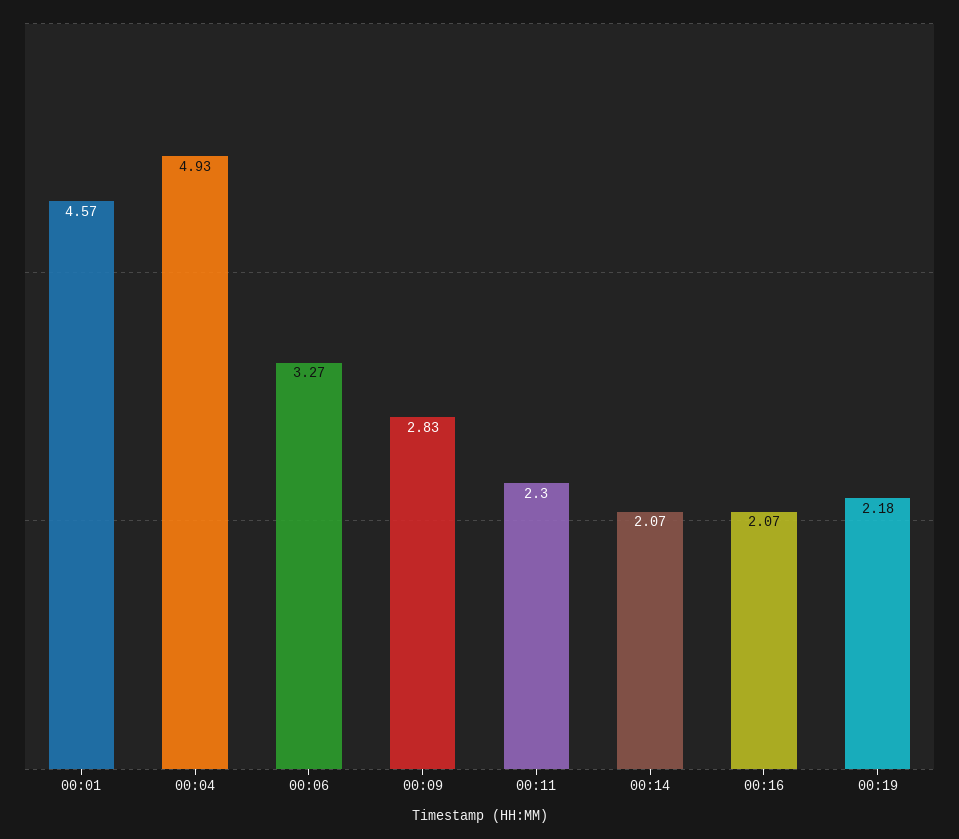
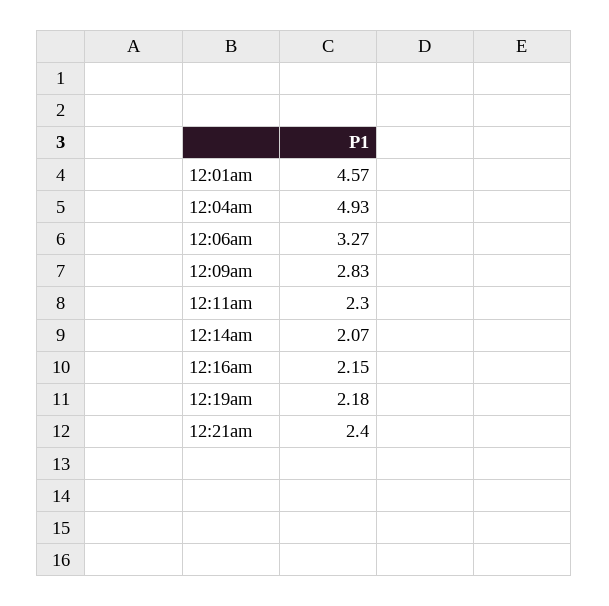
00:16: 2.07 -> 2.15
12:21am: none -> 2.4

